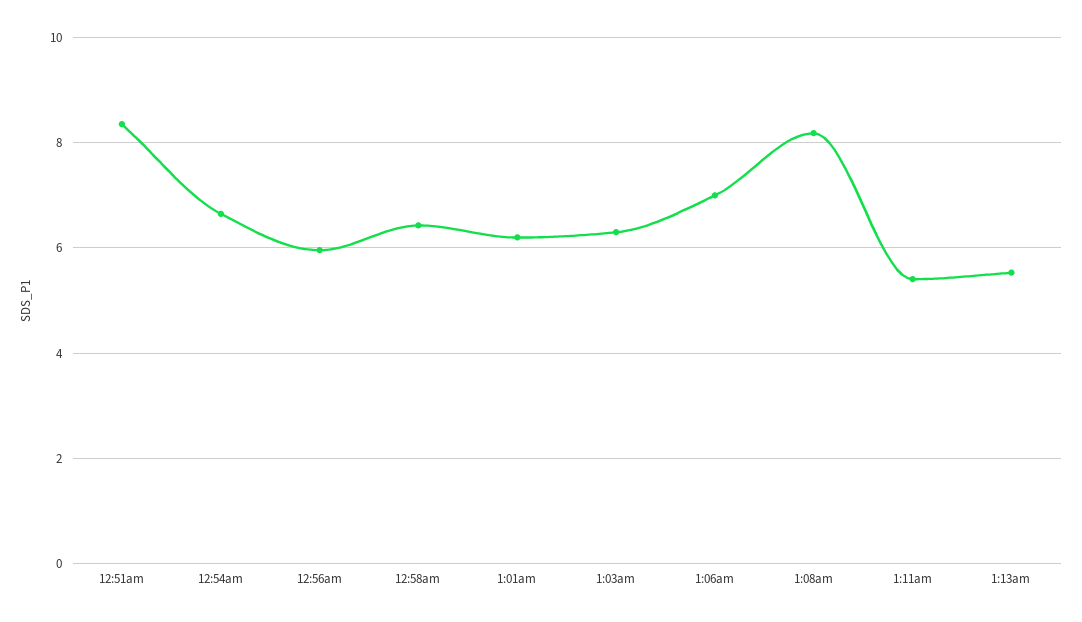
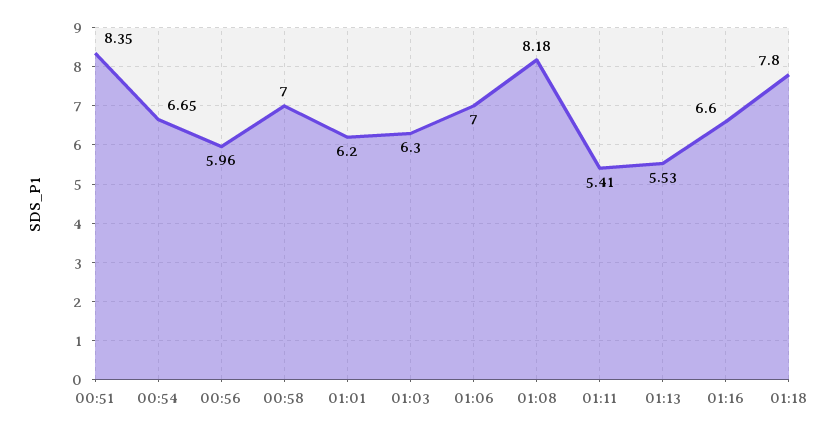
12:58am: 6.4 -> 7
01:16: none -> 6.6
01:18: none -> 7.8

